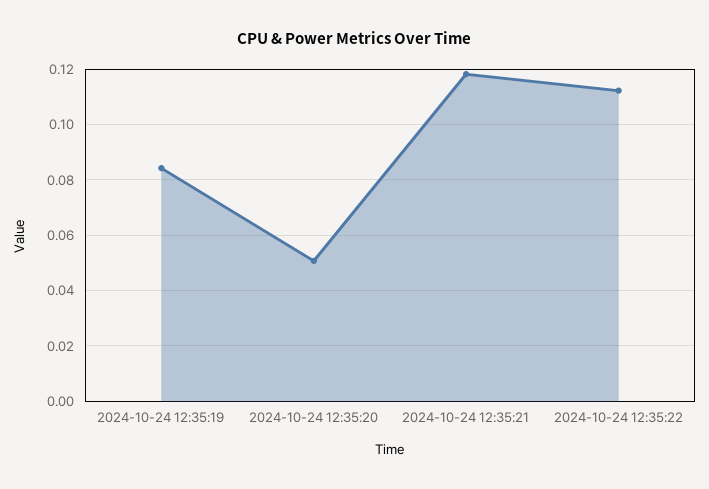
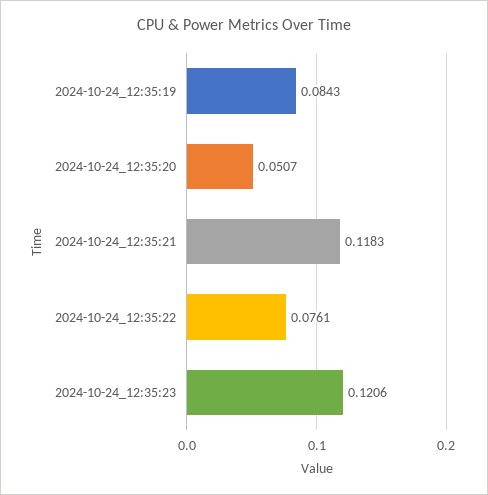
2024-10-24 12:35:22: 0.1125 -> 0.0761
2024-10-24_12:35:23: none -> 0.1206

